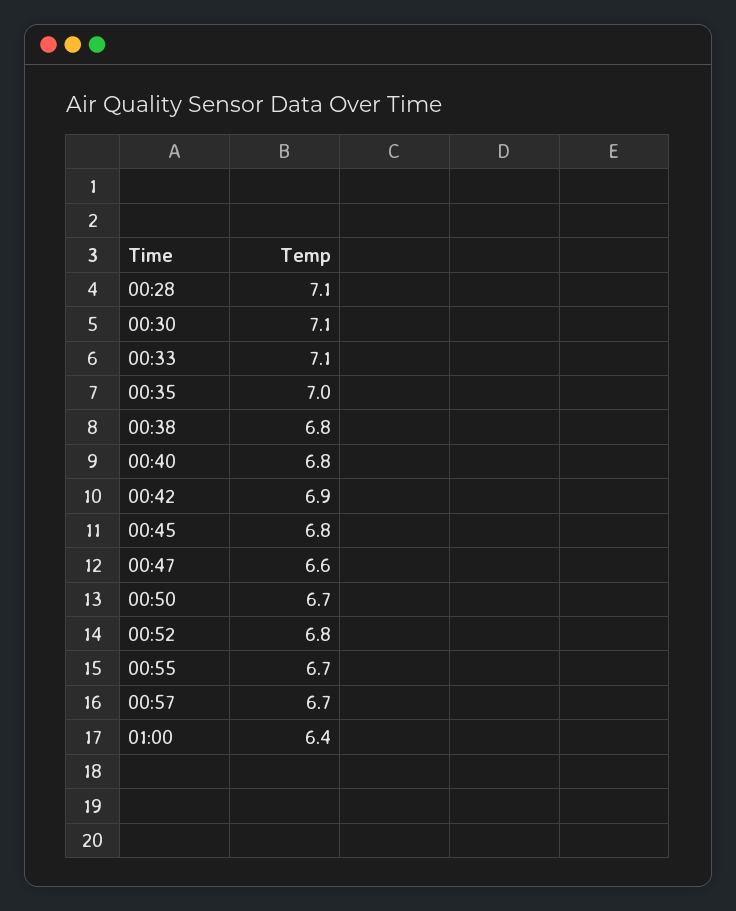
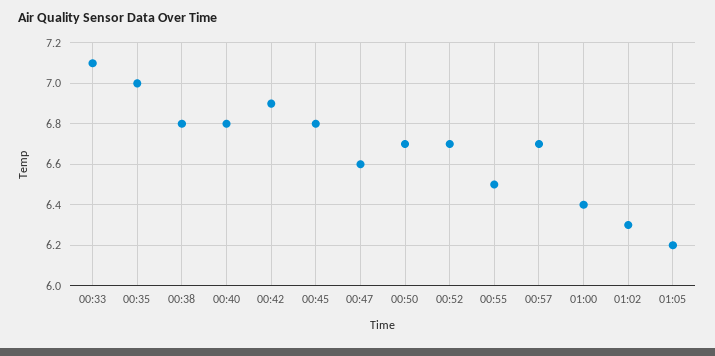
00:28: 7.1 -> none
00:30: 7.1 -> none
00:52: 6.8 -> 6.7
00:55: 6.7 -> 6.5
01:02: none -> 6.3
01:05: none -> 6.2

